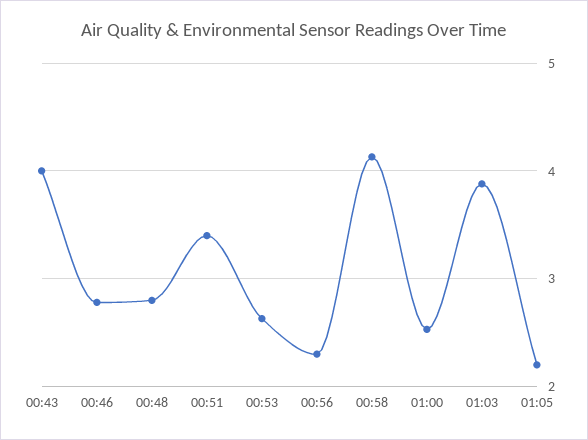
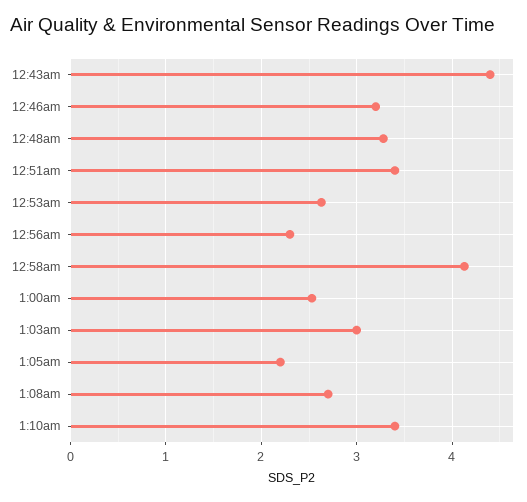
00:43: 4 -> 4.4
00:46: 2.8 -> 3.2
00:48: 2.8 -> 3.3
01:03: 3.9 -> 3
1:08am: none -> 2.7
1:10am: none -> 3.4

